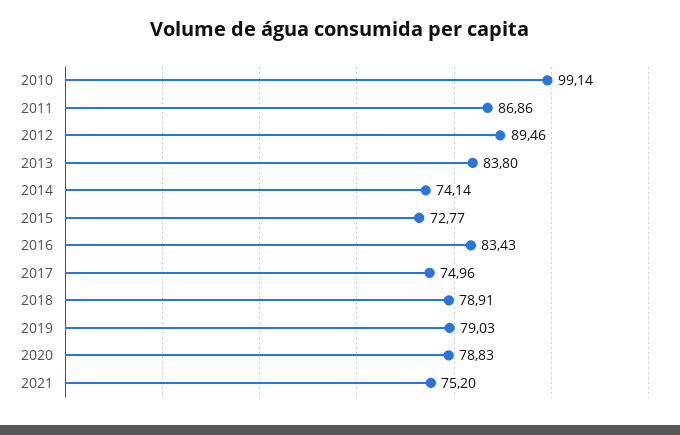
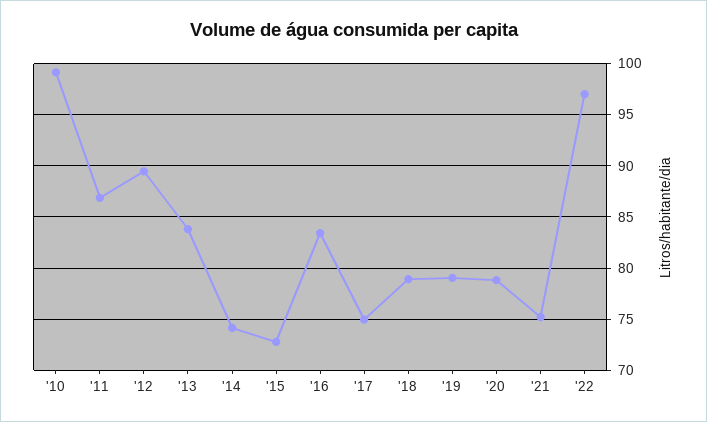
'22: none -> 97

